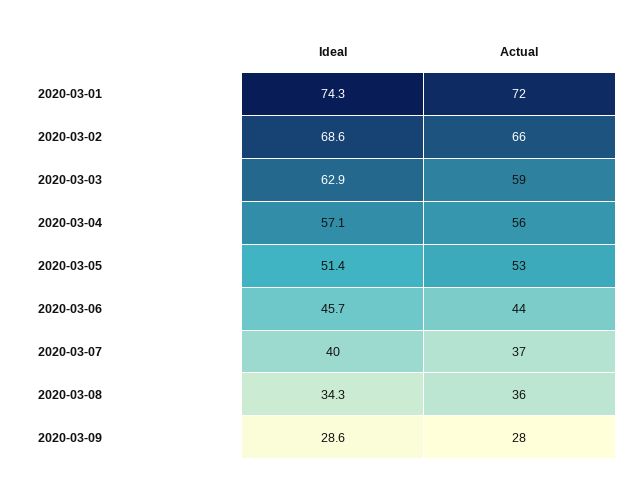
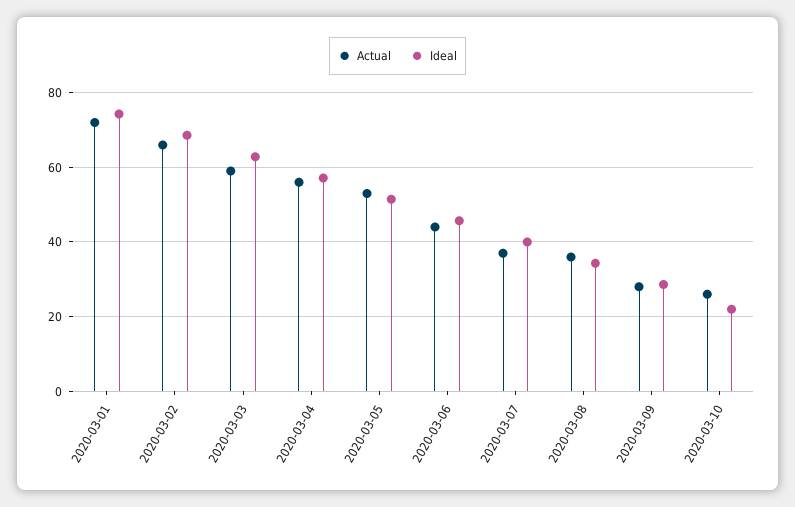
Actual, 2020-03-10: none -> 26
Ideal, 2020-03-10: none -> 22

